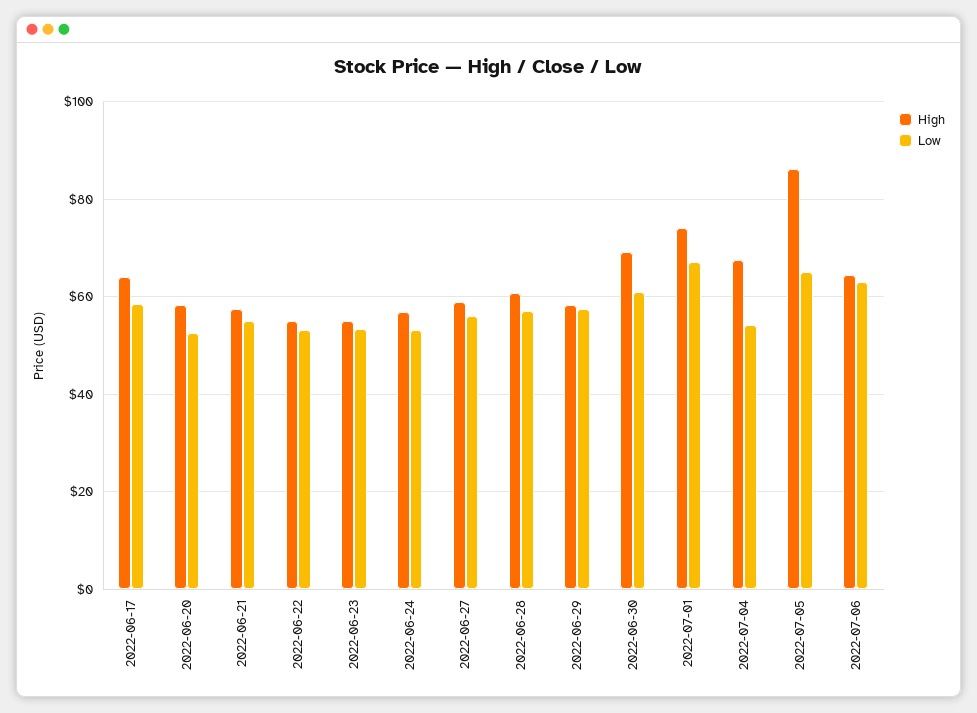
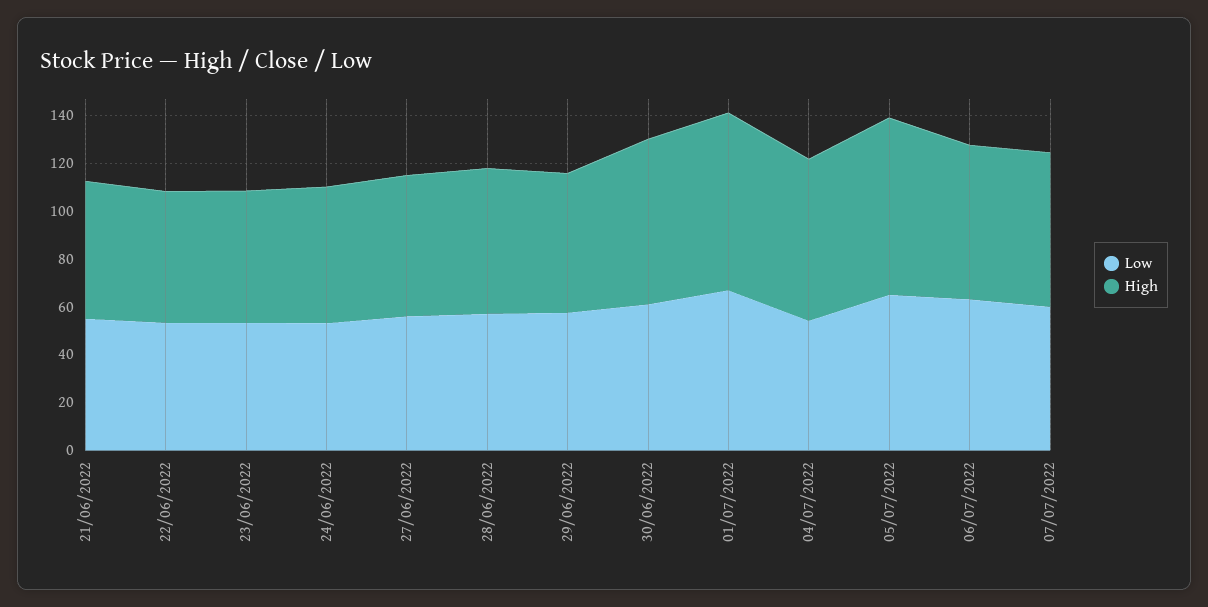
High, 2022-06-17: 64 -> none
Low, 2022-06-17: 58 -> none
High, 2022-06-20: 58 -> none
Low, 2022-06-20: 52 -> none
High, 2022-07-05: 86 -> 75
Low, 07/07/2022: none -> 60
High, 07/07/2022: none -> 65

